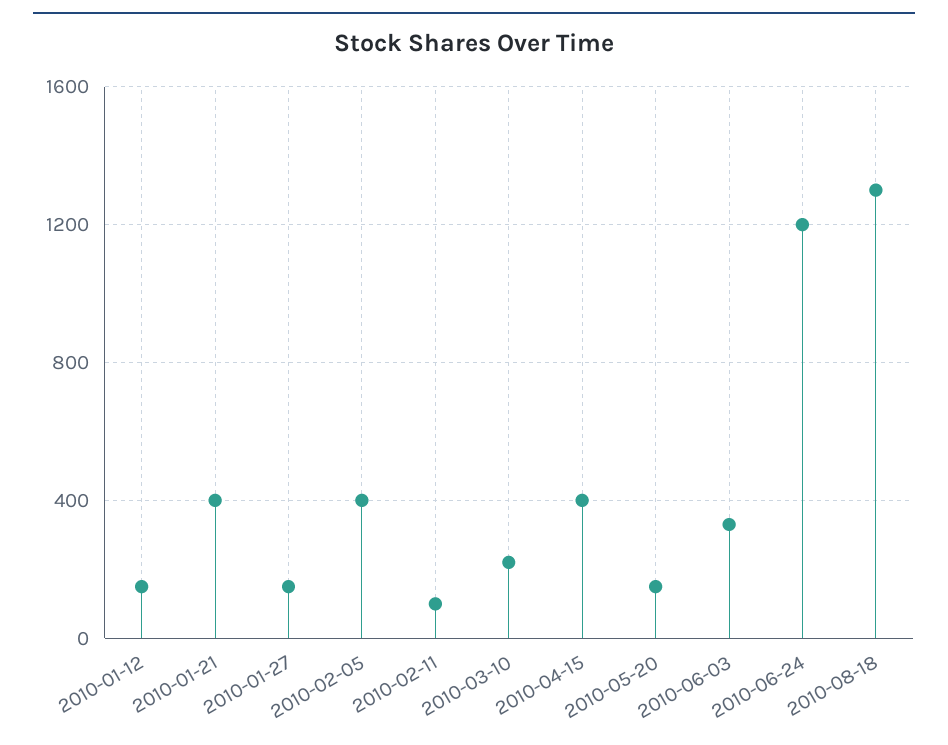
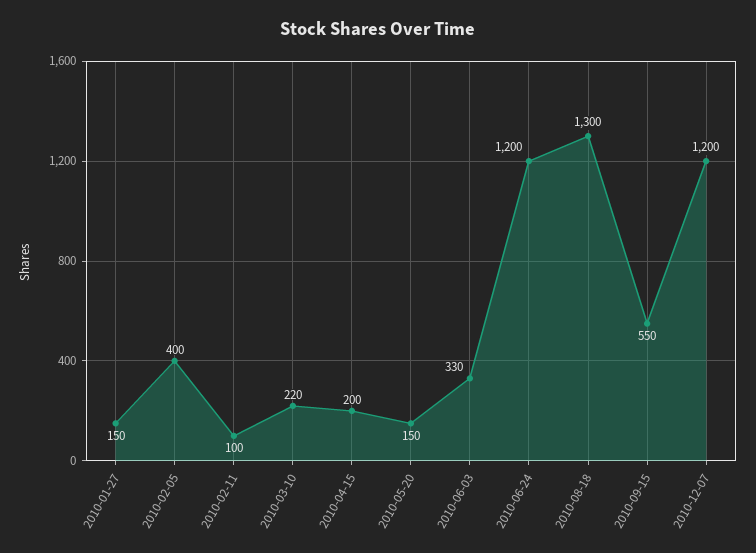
2010-01-12: 150 -> none
2010-01-21: 400 -> none
2010-04-15: 400 -> 200
2010-09-15: none -> 550
2010-12-07: none -> 1200

